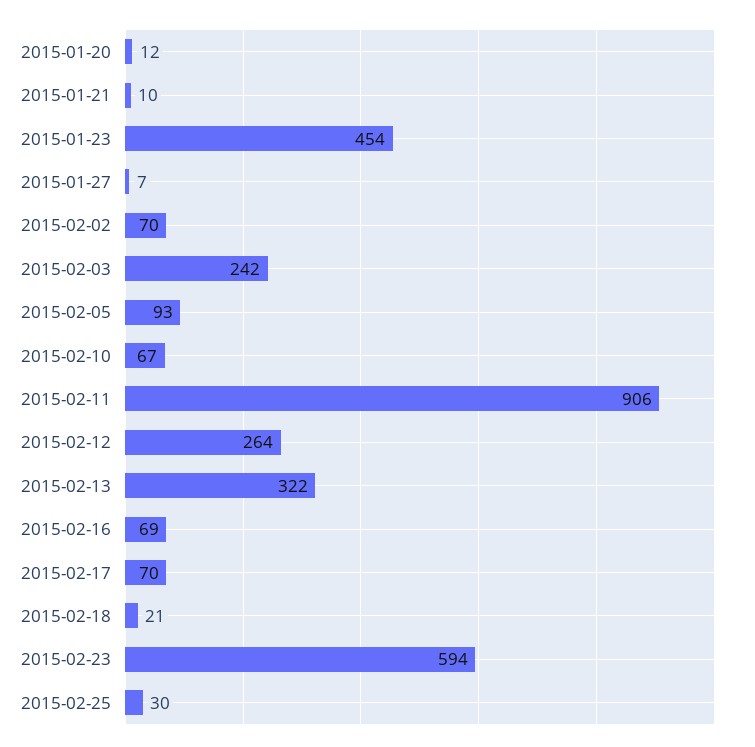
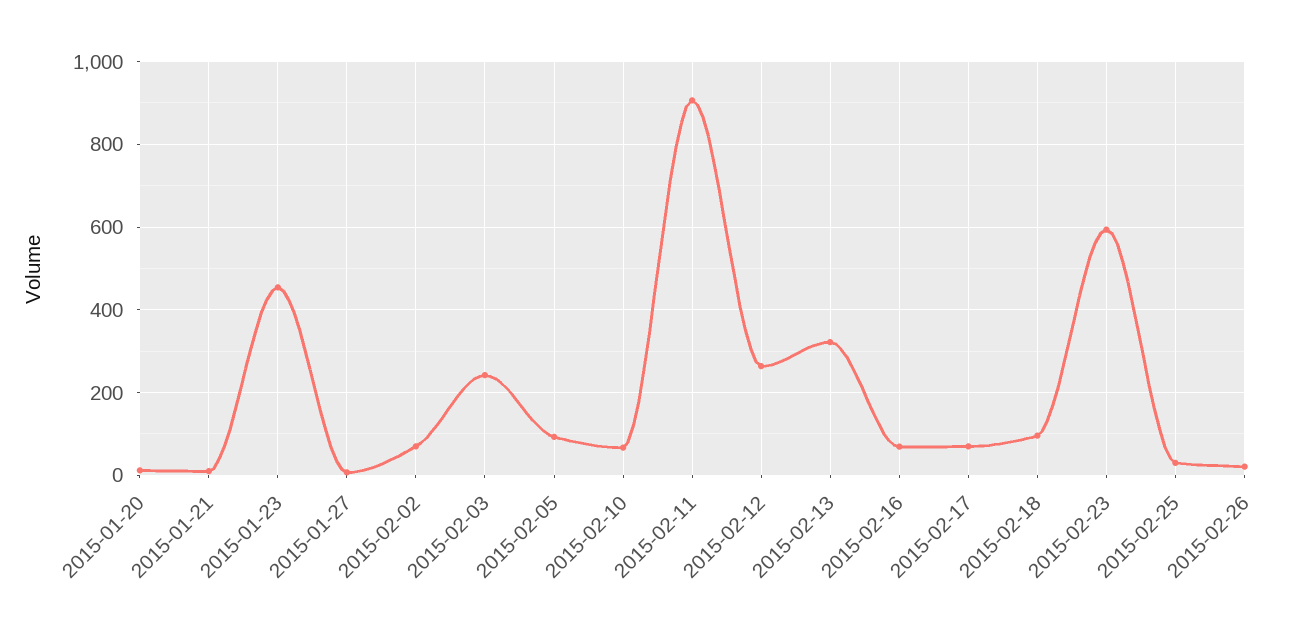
2015-02-18: 21 -> 100
2015-02-26: none -> 20

